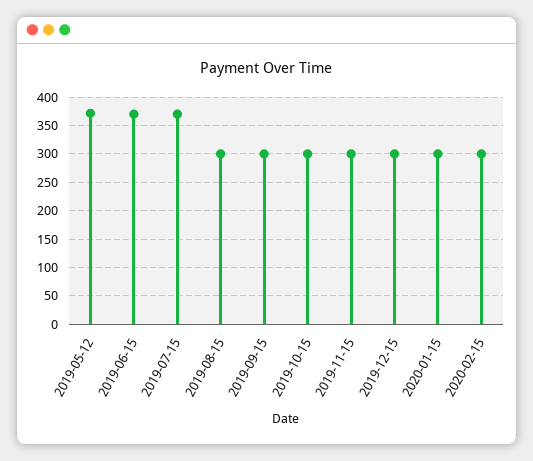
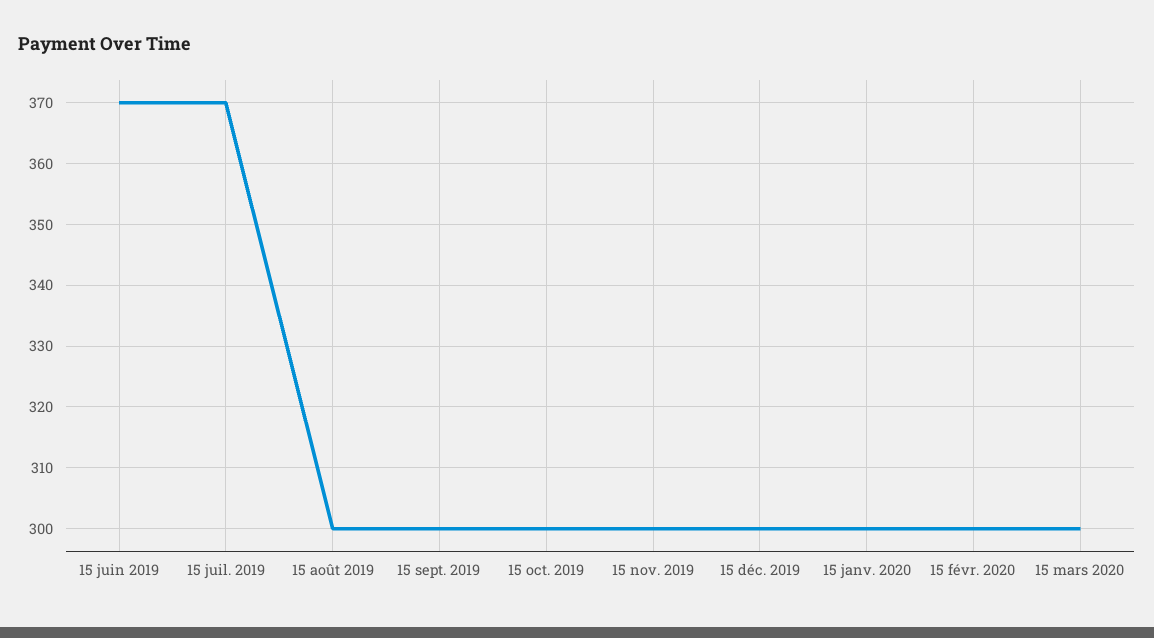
2019-05-12: 375 -> none
15 mars 2020: none -> 300

